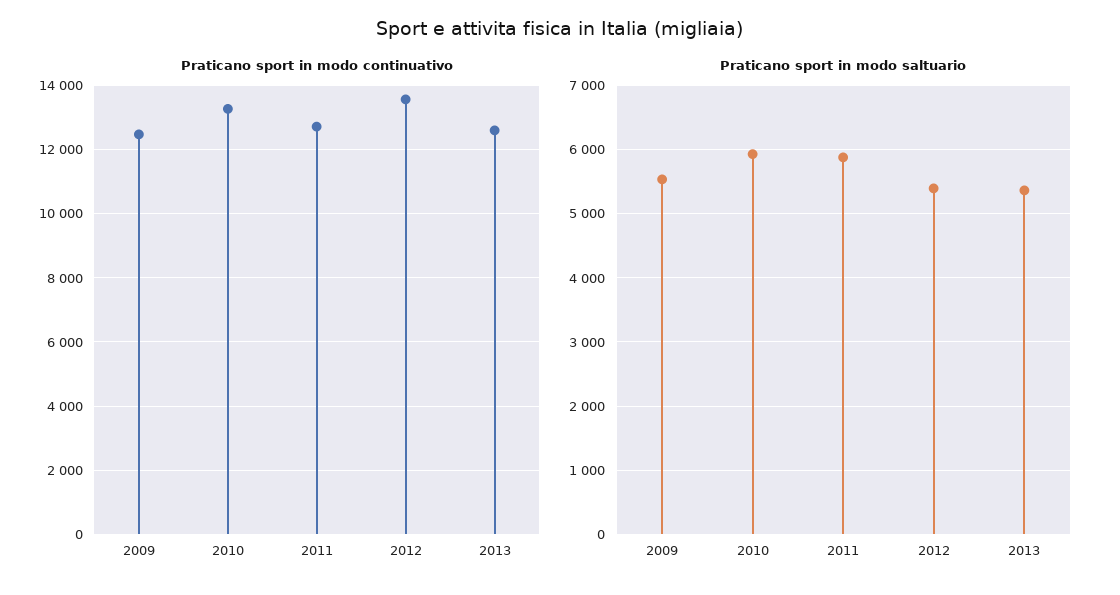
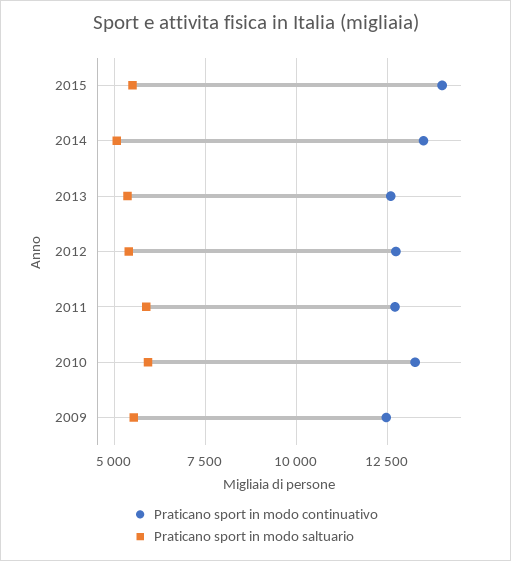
Praticano sport in modo continuativo, 2012: 13600 -> 12750
Praticano sport in modo continuativo, 2015: none -> 14000
Praticano sport in modo saltuario, 2015: none -> 5500
Praticano sport in modo continuativo, 2014: none -> 13500
Praticano sport in modo saltuario, 2014: none -> 5000

